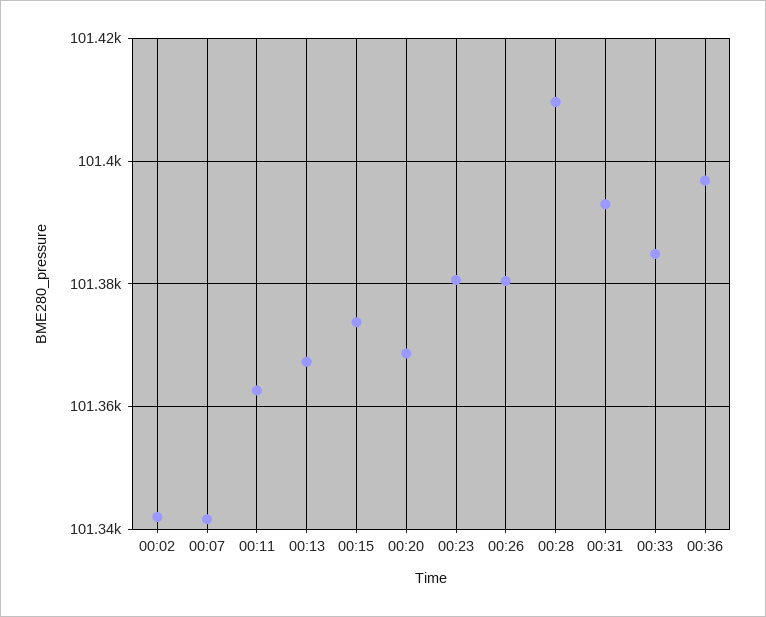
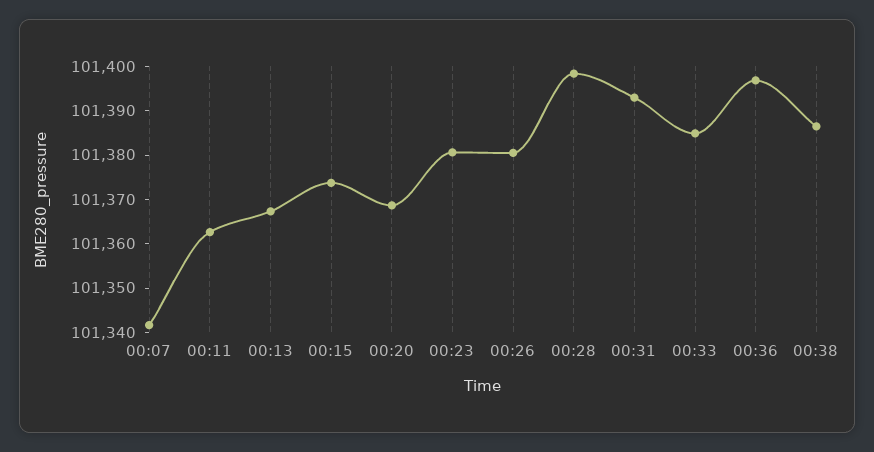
00:02: 101342 -> none
00:28: 101410 -> 101398
00:38: none -> 101386

